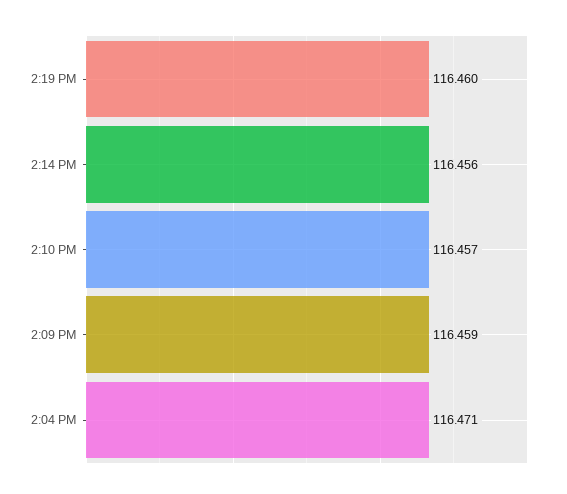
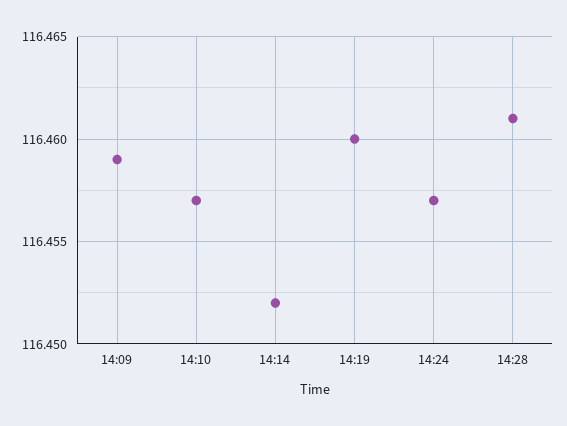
2:14 PM: 116.456 -> 116.452
2:04 PM: 116.471 -> none
14:24: none -> 116.457
14:28: none -> 116.461

